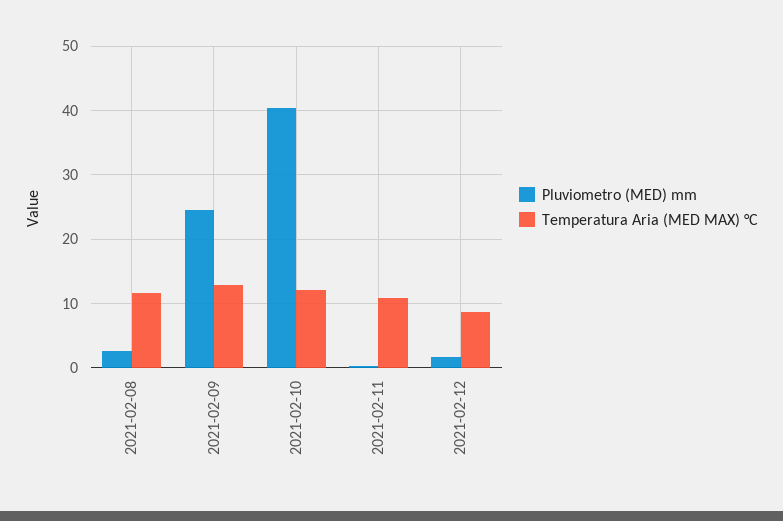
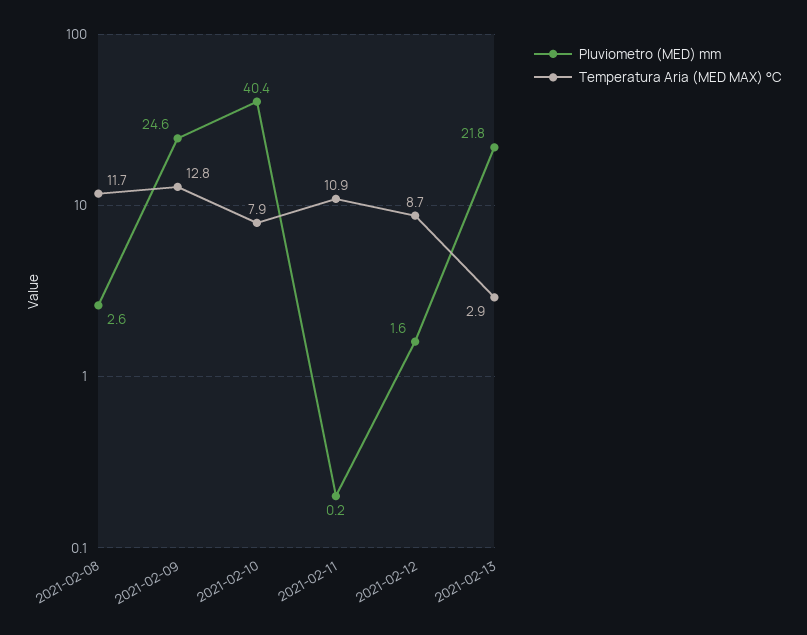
Temperatura Aria (MED MAX) °C, 2021-02-10: 12 -> 7.9
Pluviometro (MED) mm, 2021-02-13: none -> 21.8
Temperatura Aria (MED MAX) °C, 2021-02-13: none -> 2.9

